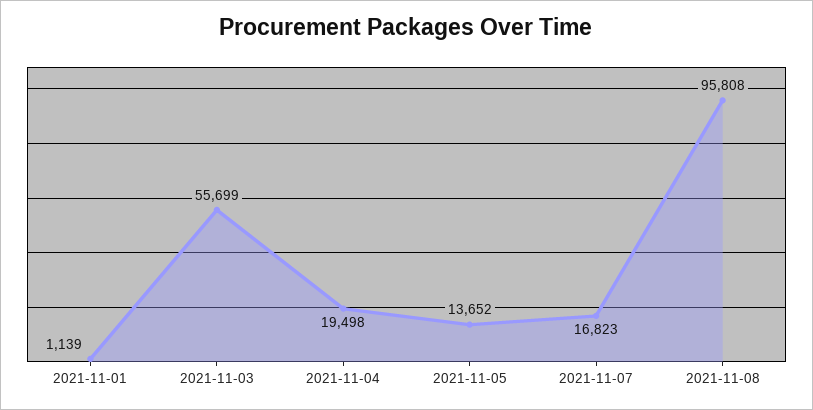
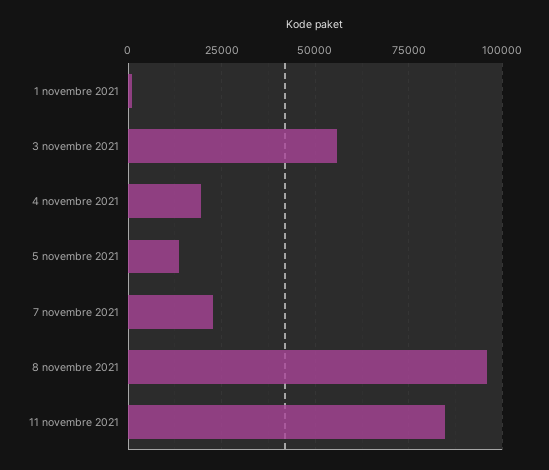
2021-11-07: 16823 -> 22500
11 novembre 2021: none -> 85000

